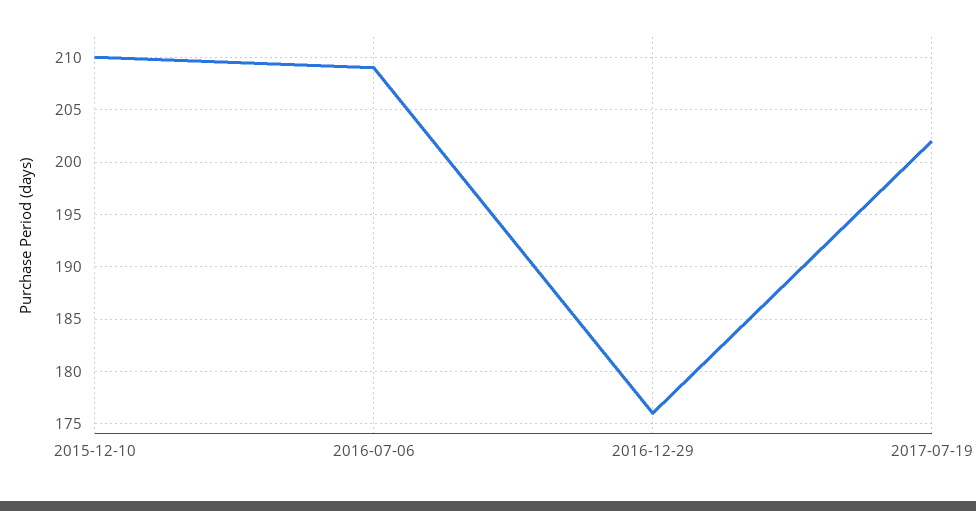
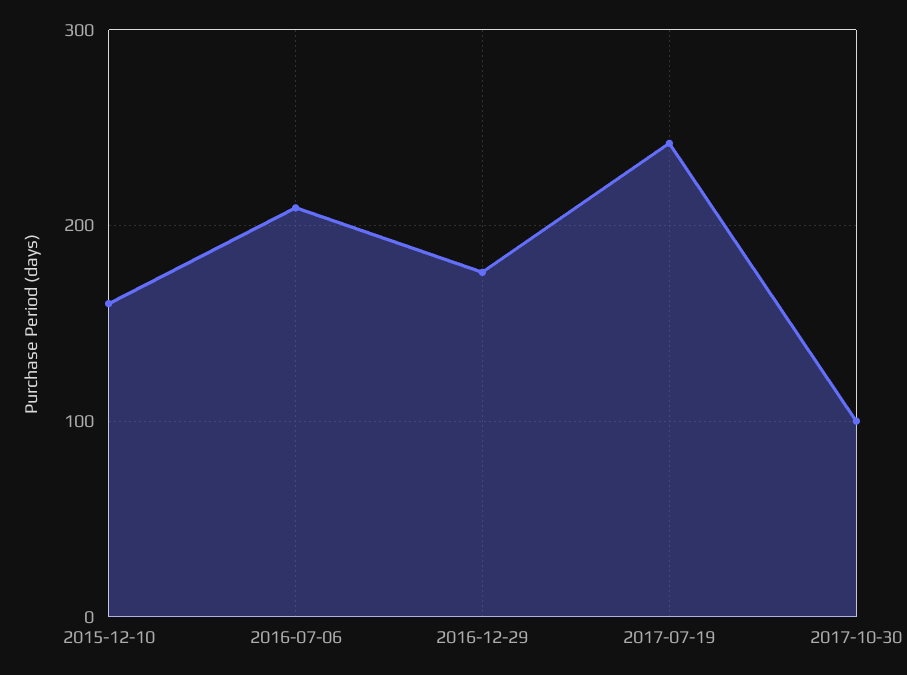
2015-12-10: 210 -> 160
2017-07-19: 202 -> 240
2017-10-30: none -> 100

